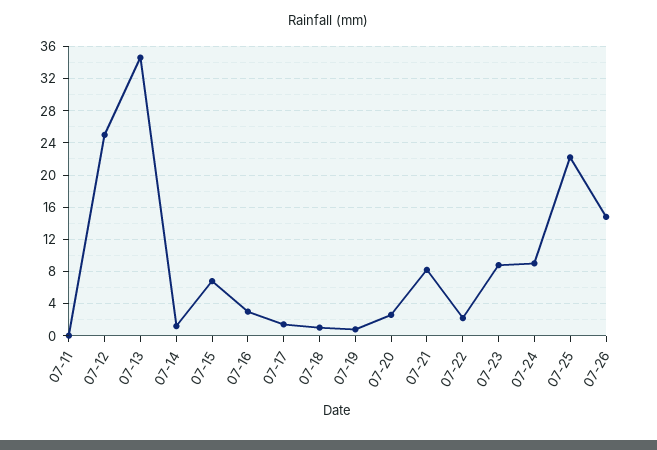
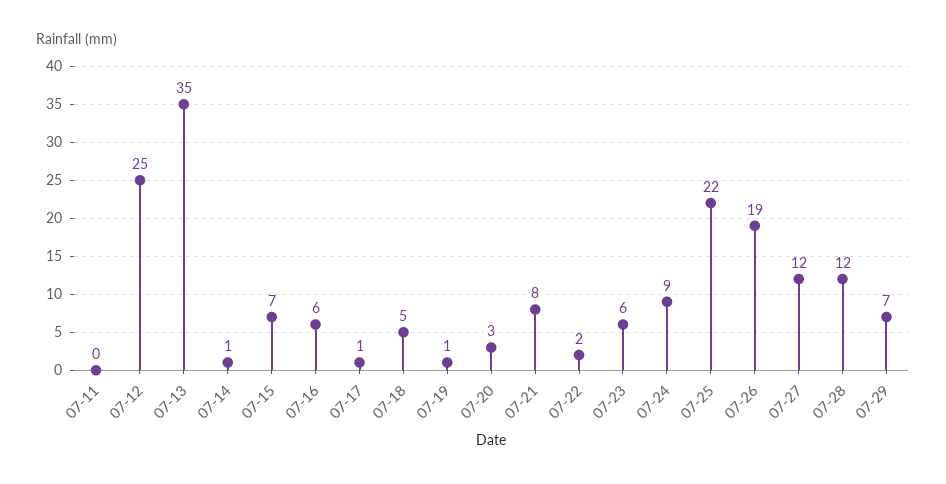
07-16: 3 -> 6
07-18: 1 -> 5
07-23: 9 -> 6
07-26: 15 -> 19
07-27: none -> 12
07-28: none -> 12
07-29: none -> 7

